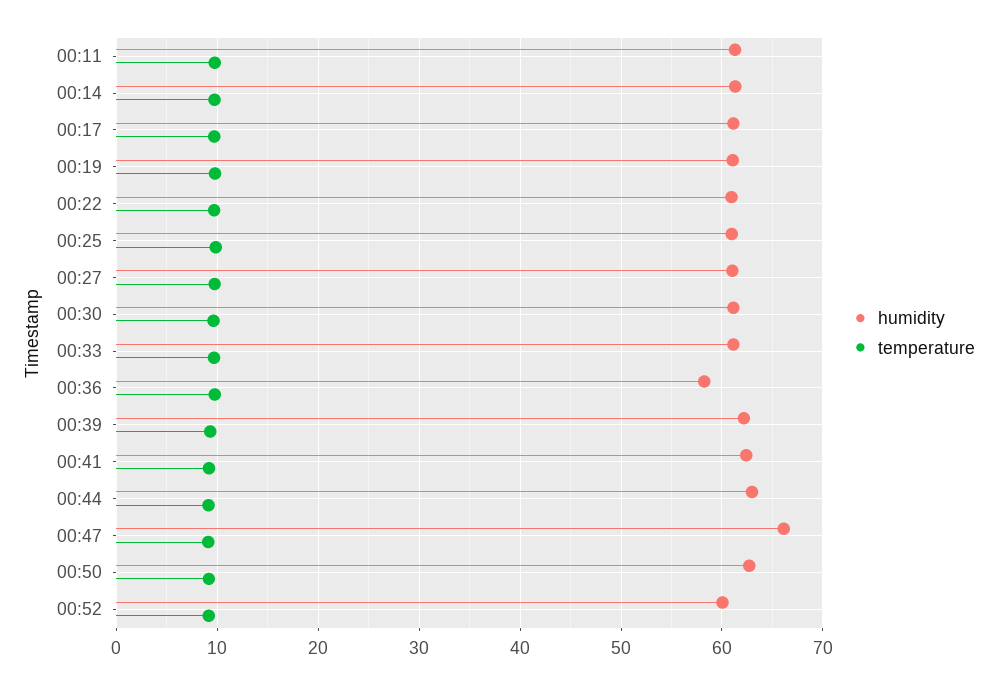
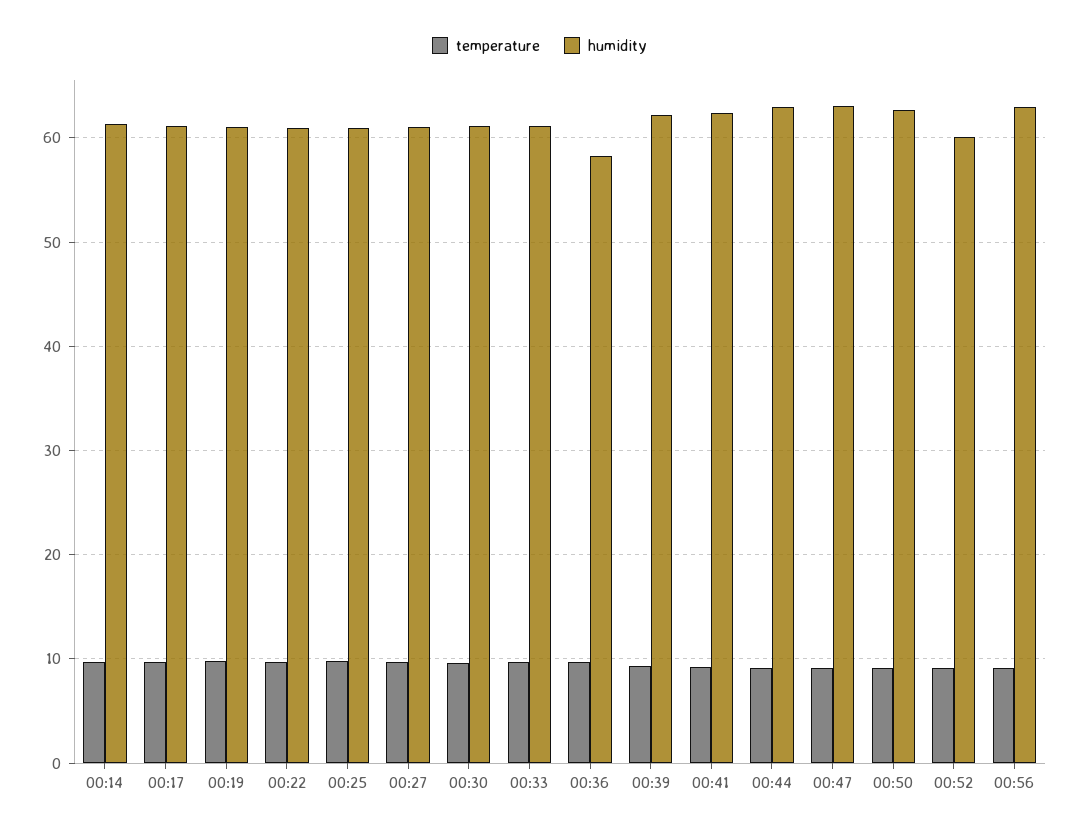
humidity, 00:11: 61 -> none
temperature, 00:11: 10 -> none
humidity, 00:47: 66 -> 63
temperature, 00:56: none -> 9
humidity, 00:56: none -> 63

